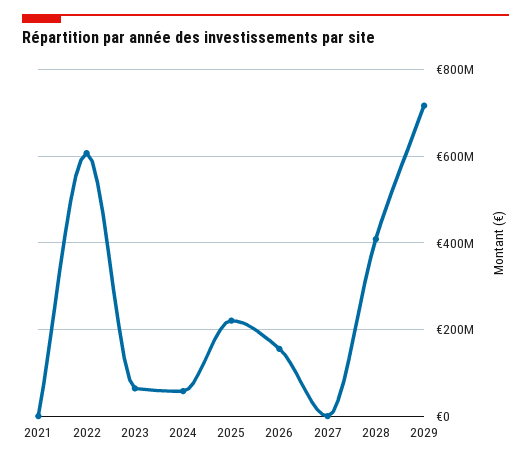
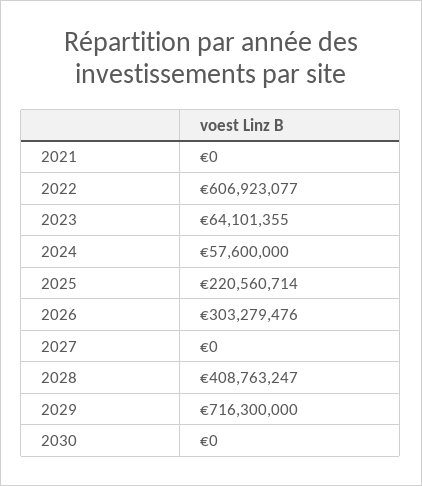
2026: 160000000 -> 303279476
2030: none -> 0

